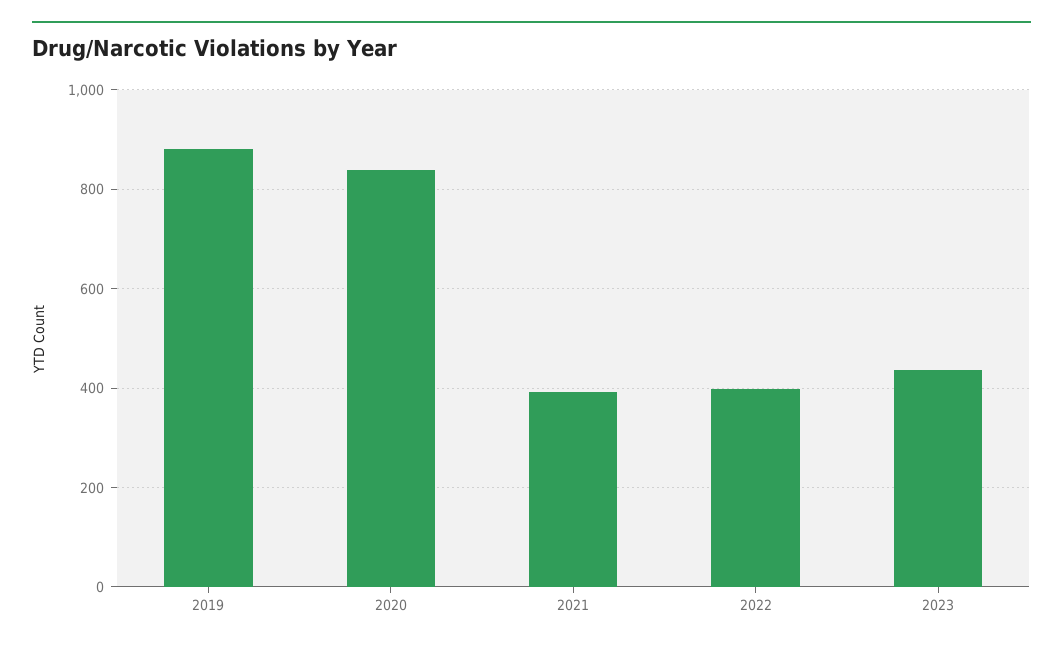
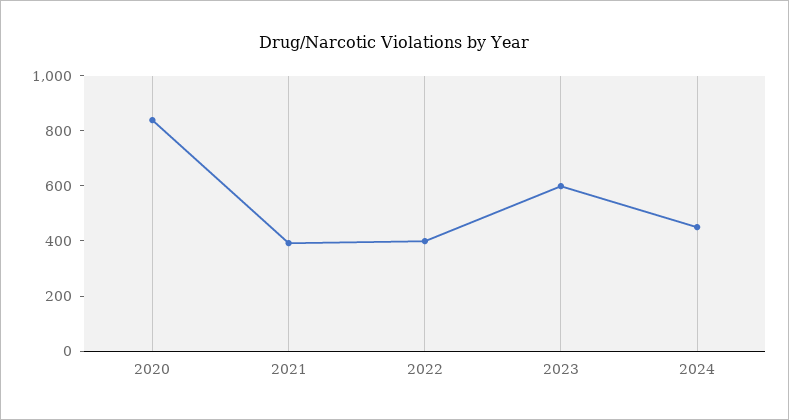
2019: 880 -> none
2023: 440 -> 600
2024: none -> 450

